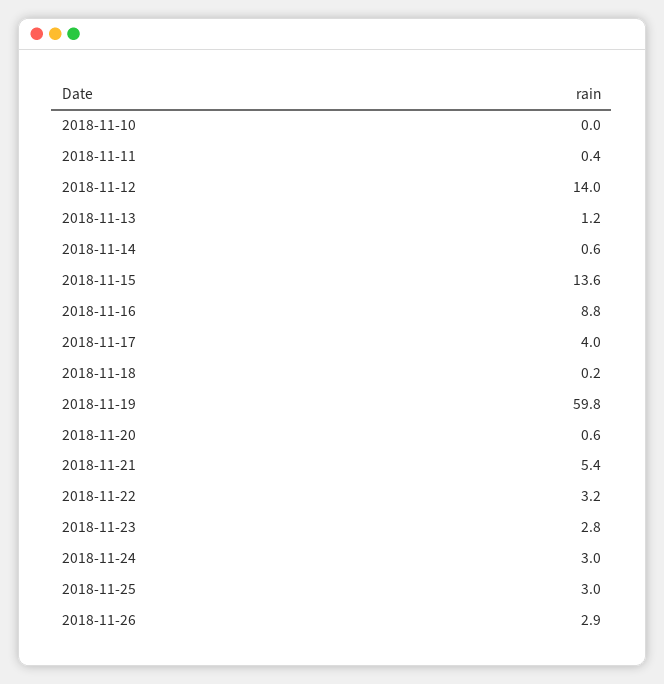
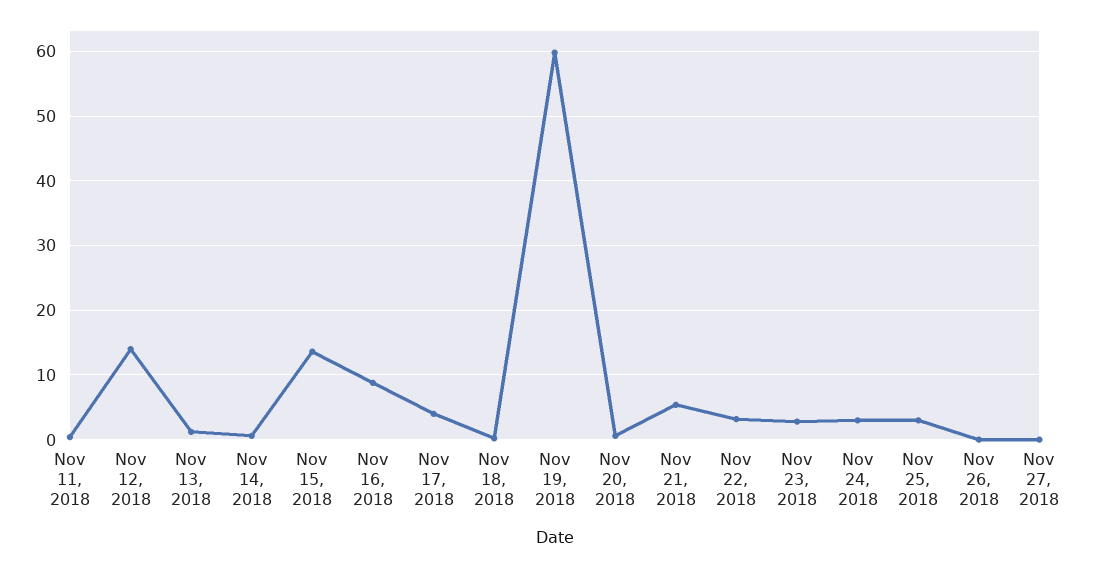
2018-11-10: 0 -> none
2018-11-26: 2.9 -> 0
Nov 27, 2018: none -> 0

